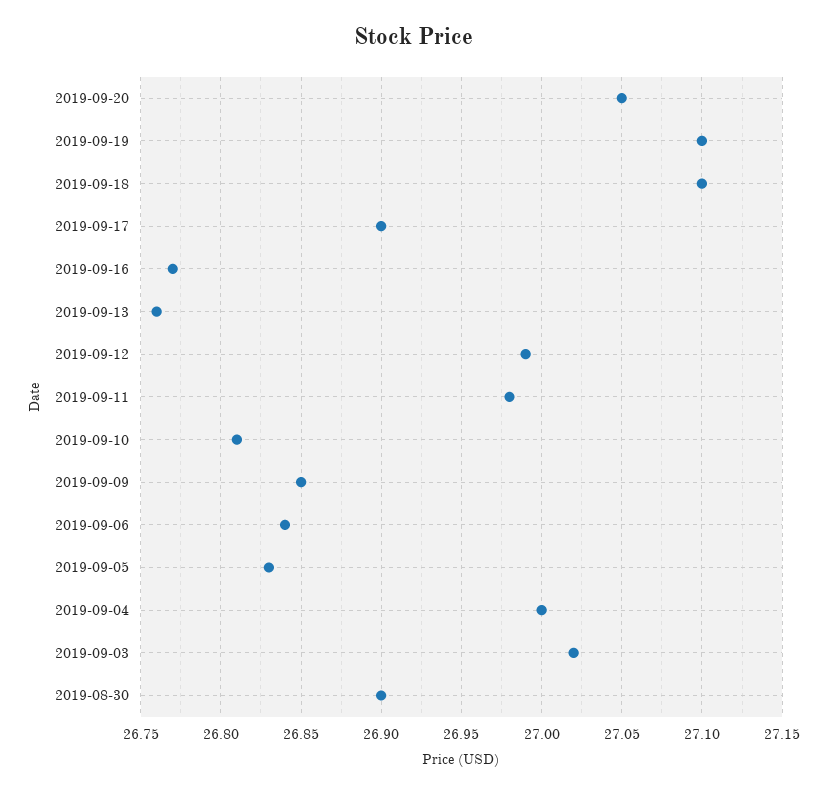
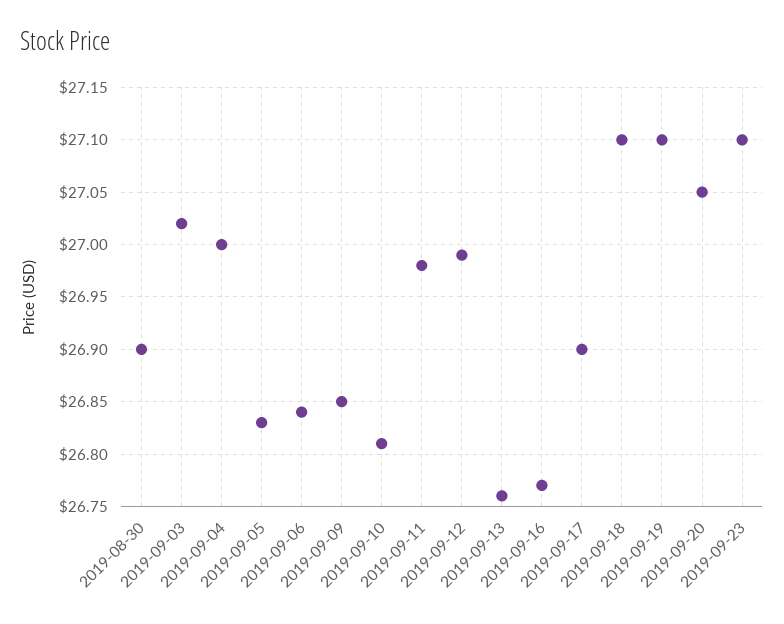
2019-09-23: none -> 27.1

